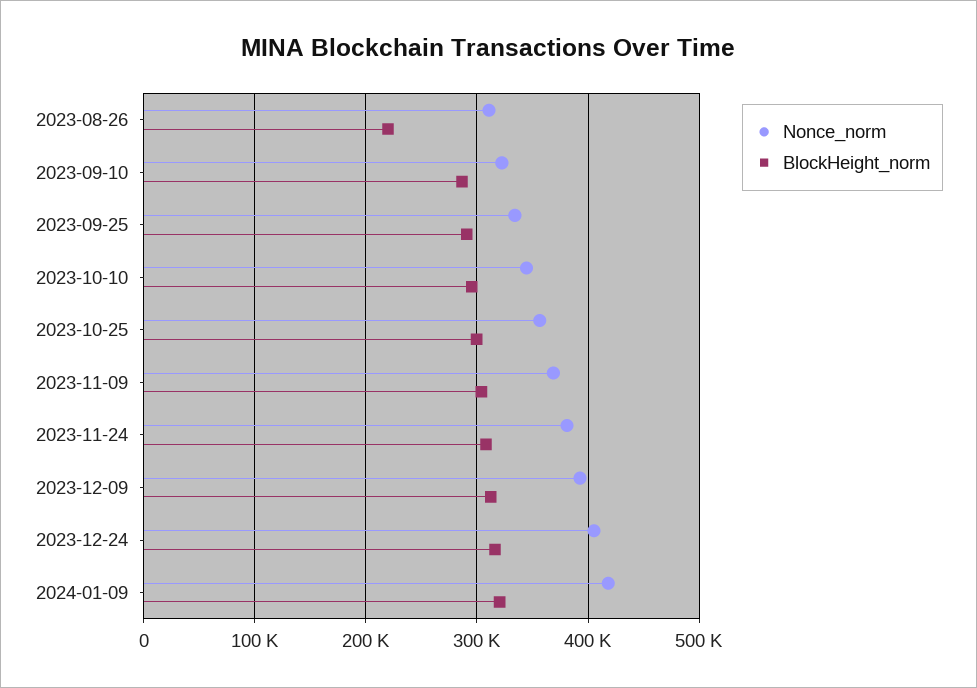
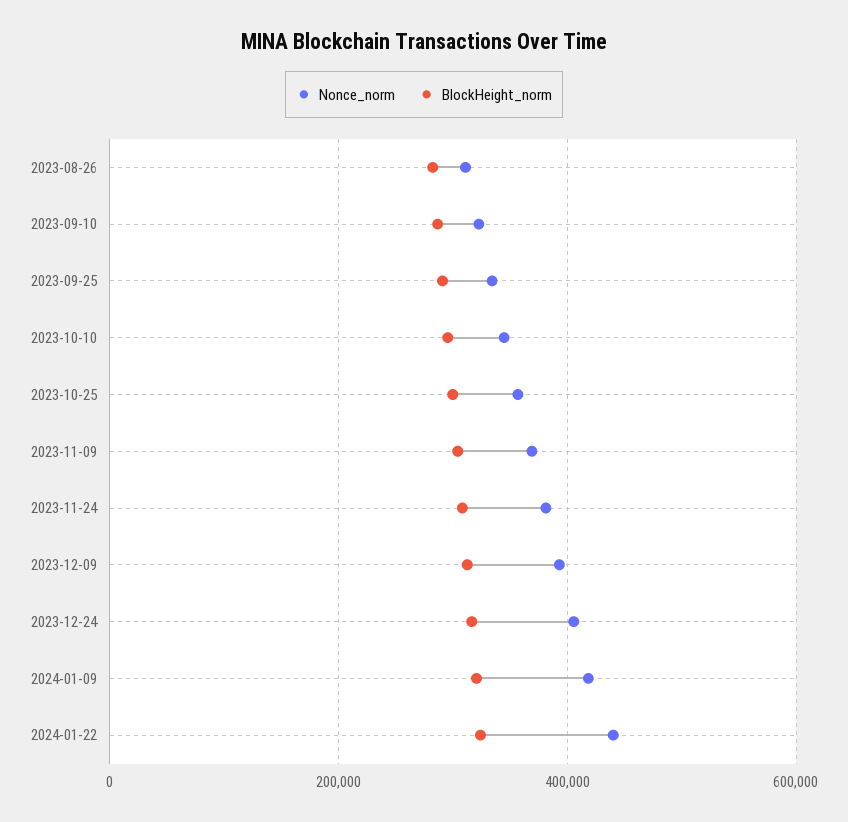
BlockHeight_norm, 2023-08-26: 220000 -> 280000
Nonce_norm, 2024-01-22: none -> 440000
BlockHeight_norm, 2024-01-22: none -> 320000

